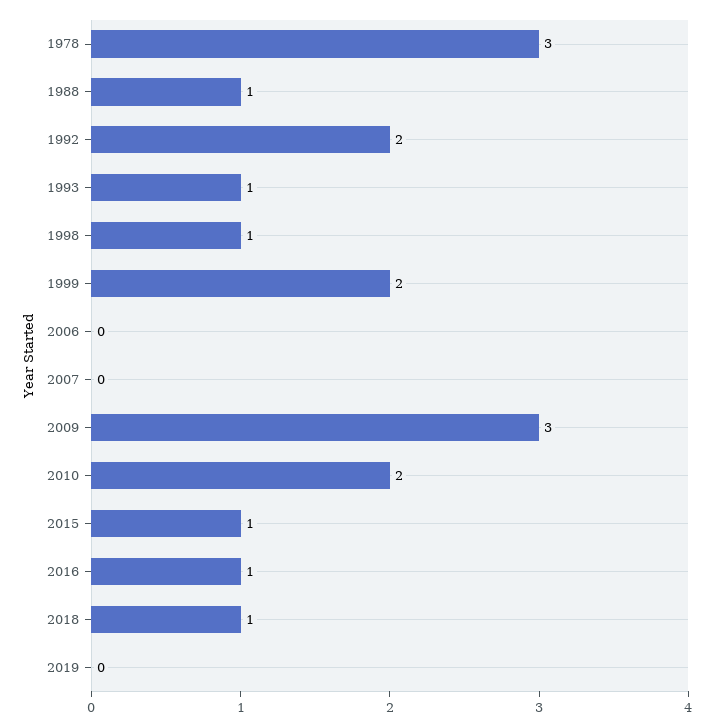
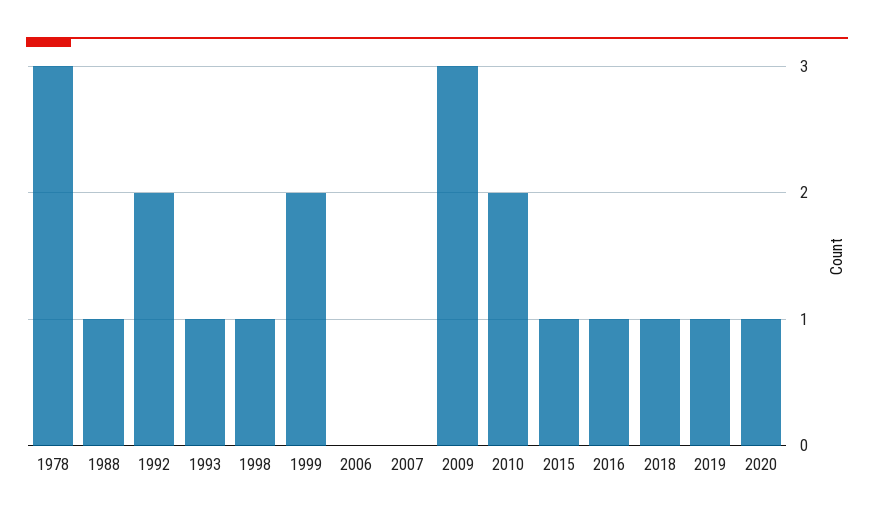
2019: 0 -> 1
2020: none -> 1

